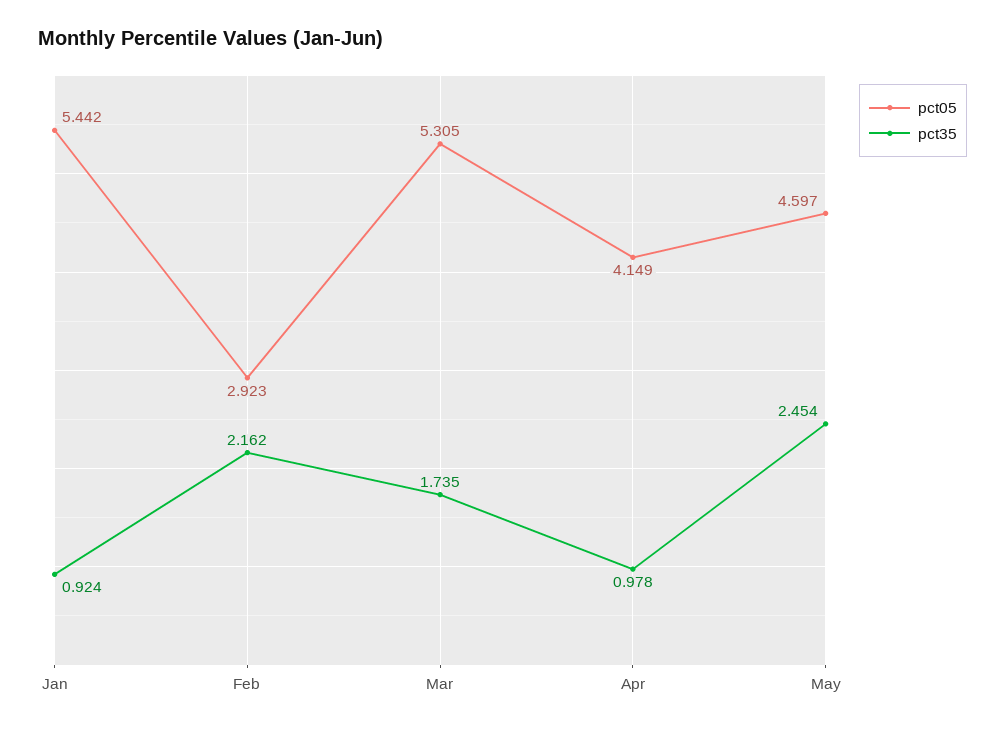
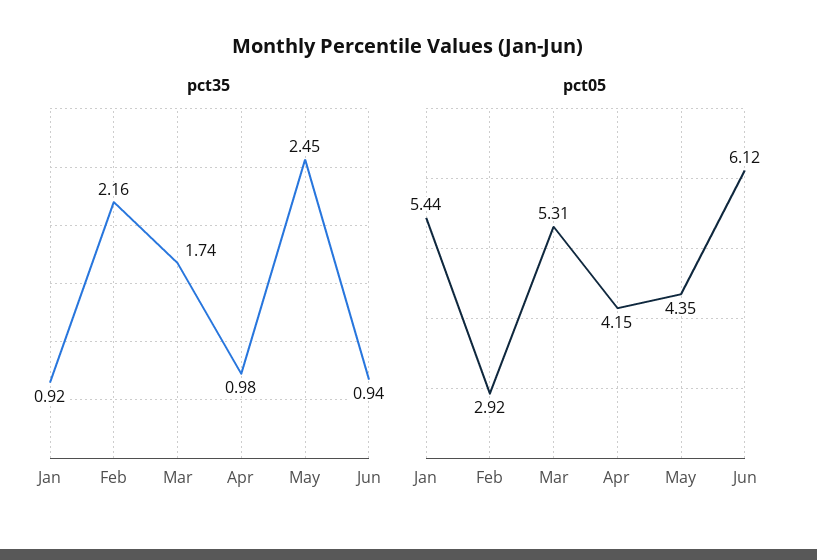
pct05, May: 4.597 -> 4.35
pct35, Jun: none -> 0.94
pct05, Jun: none -> 6.12

